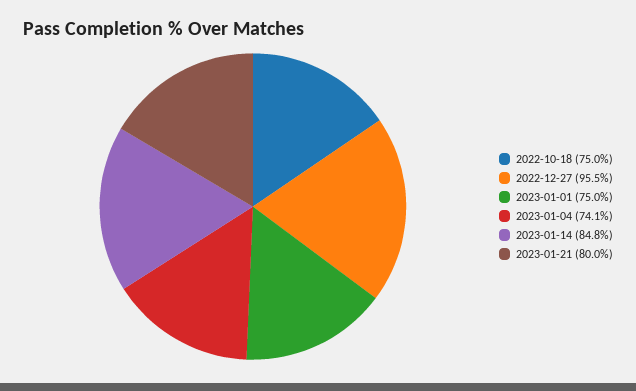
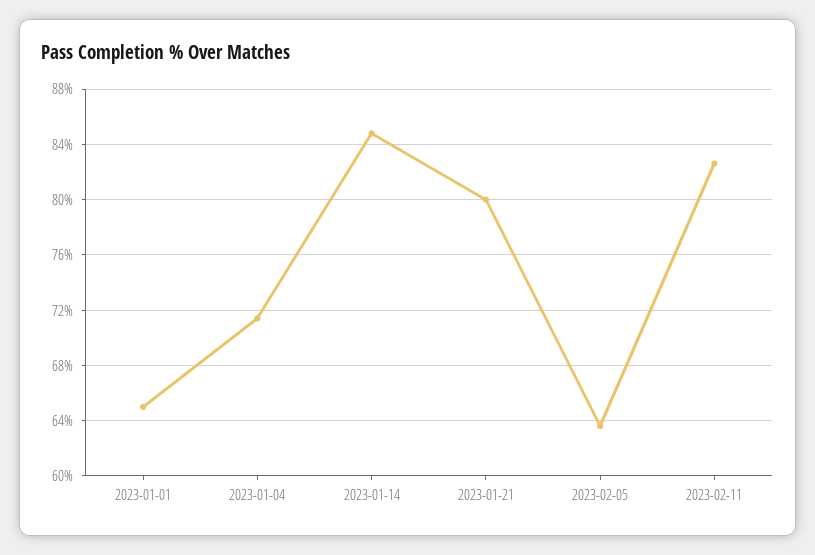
2022-10-18: 75 -> none
2022-12-27: 95.5 -> none
2023-01-01: 75 -> 65
2023-01-04: 74.1 -> 71.5
2023-02-05: none -> 63.5
2023-02-11: none -> 82.5

